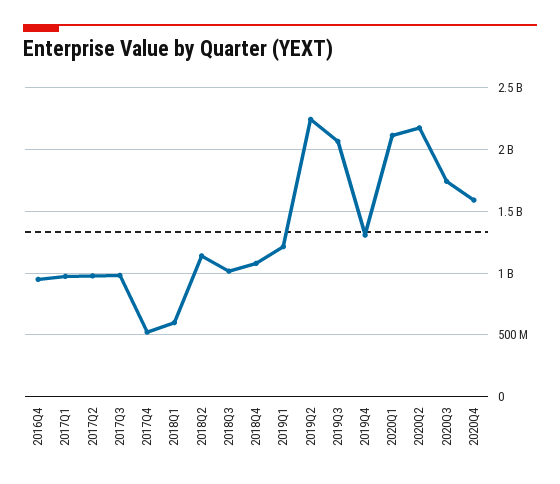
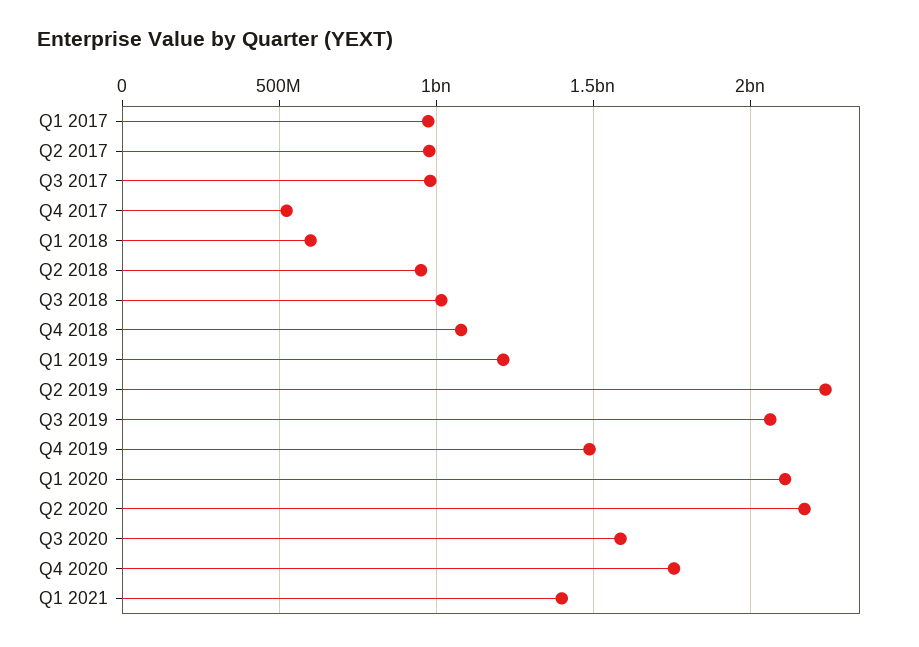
2016Q4: 950000000 -> none
2018Q2: 1150000000 -> 950000000
2019Q4: 1300000000 -> 1500000000
2020Q3: 1750000000 -> 1600000000
2020Q4: 1600000000 -> 1750000000
Q1 2021: none -> 1400000000

